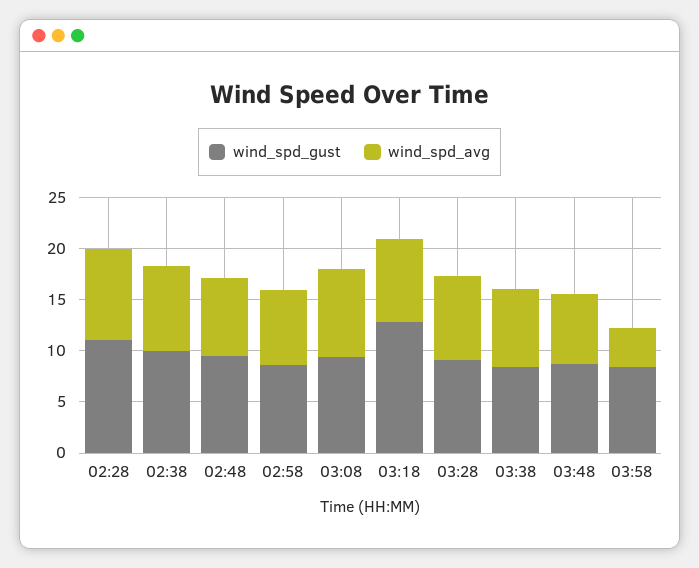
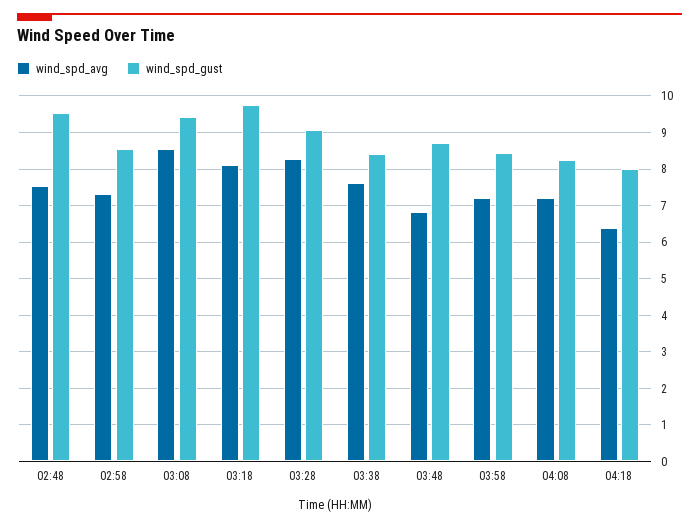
wind_spd_gust, 02:28: 11 -> none
wind_spd_avg, 02:28: 9 -> none
wind_spd_gust, 02:38: 10 -> none
wind_spd_avg, 02:38: 8 -> none
wind_spd_gust, 03:18: 13 -> 9.8
wind_spd_avg, 03:58: 4 -> 7.2
wind_spd_avg, 04:08: none -> 7.2
wind_spd_gust, 04:08: none -> 8.2
wind_spd_avg, 04:18: none -> 6.4
wind_spd_gust, 04:18: none -> 8

